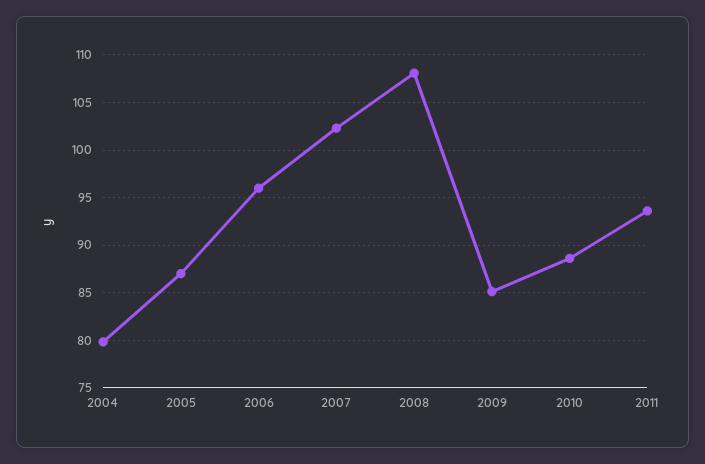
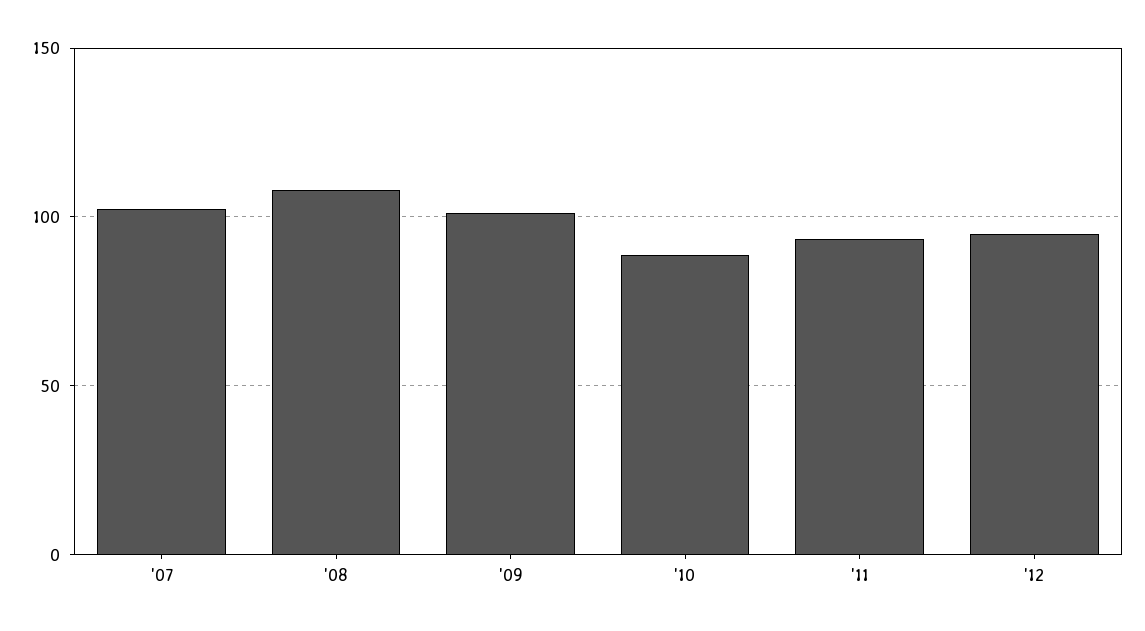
2004: 80 -> none
2005: 87 -> none
2006: 96 -> none
2009: 85 -> 100
'12: none -> 95

